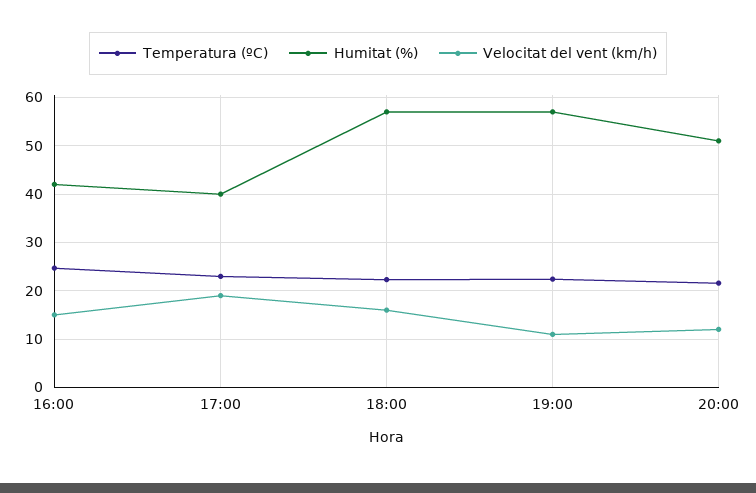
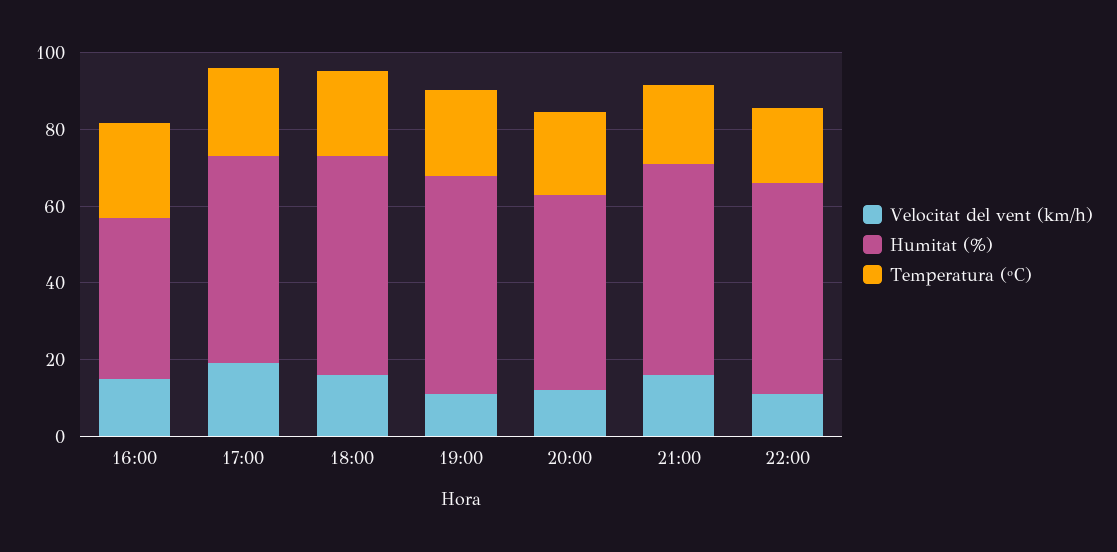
Humitat (%), 17:00: 40 -> 55
Velocitat del vent (km/h), 21:00: none -> 15
Humitat (%), 21:00: none -> 55
Temperatura (ºC), 21:00: none -> 20
Velocitat del vent (km/h), 22:00: none -> 10
Humitat (%), 22:00: none -> 55
Temperatura (ºC), 22:00: none -> 20

